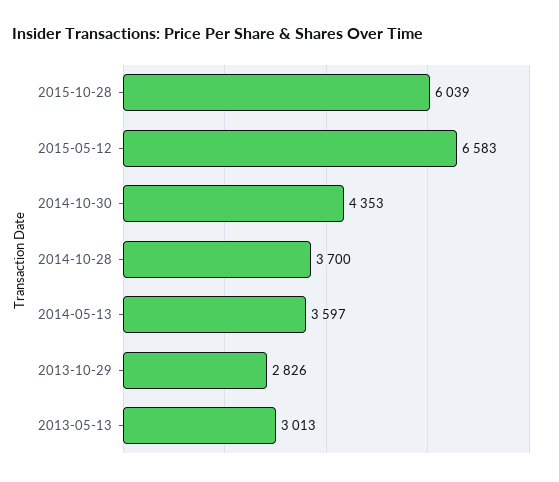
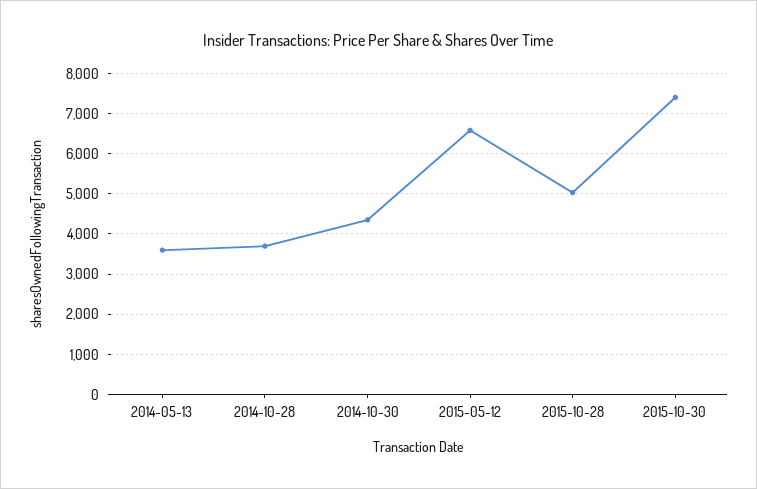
2015-10-28: 6039 -> 5000
2013-10-29: 2826 -> none
2013-05-13: 3013 -> none
2015-10-30: none -> 7400

